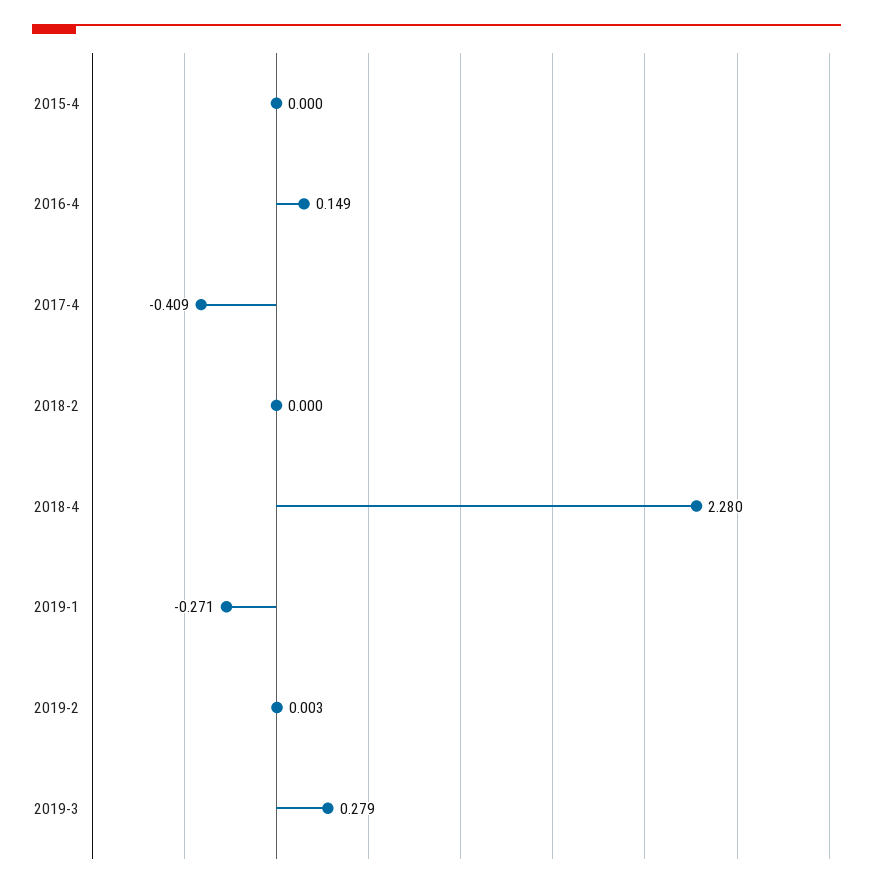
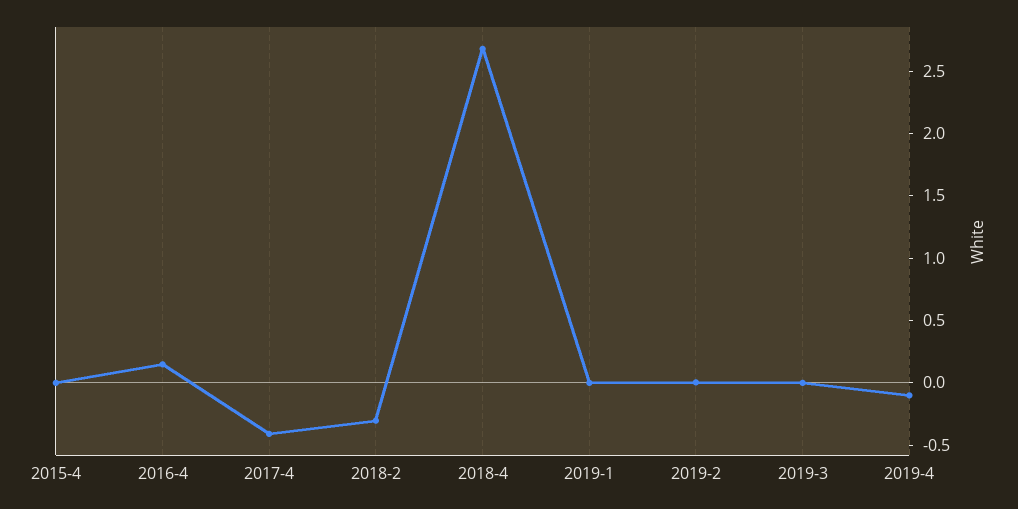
2018-2: 0 -> -0.3
2018-4: 2.28 -> 2.7
2019-1: -0.271 -> 0
2019-3: 0.279 -> 0
2019-4: none -> -0.1

